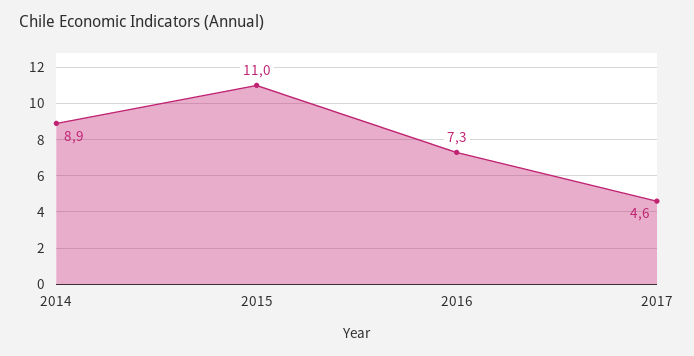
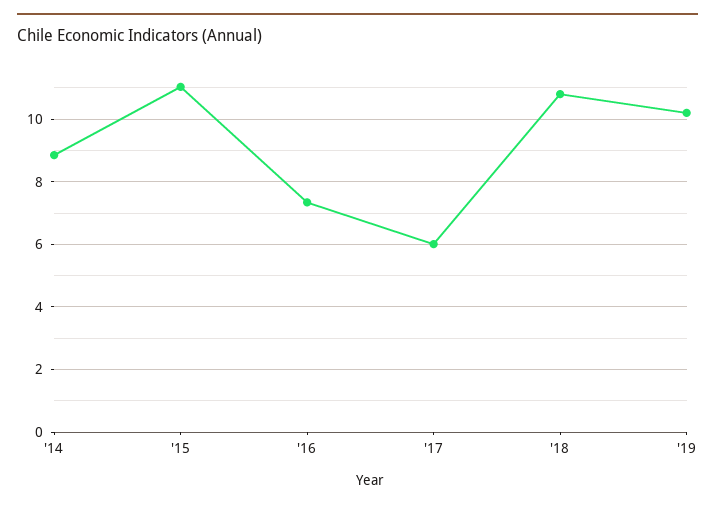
2017: 4.6 -> 6
'18: none -> 10.8
'19: none -> 10.2

